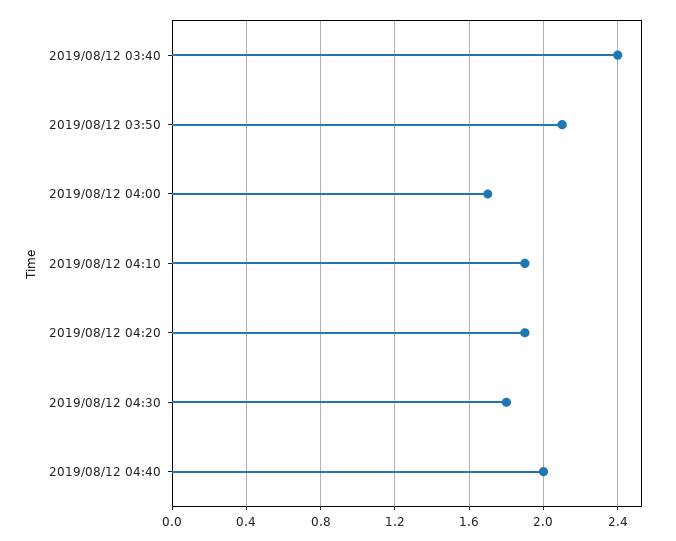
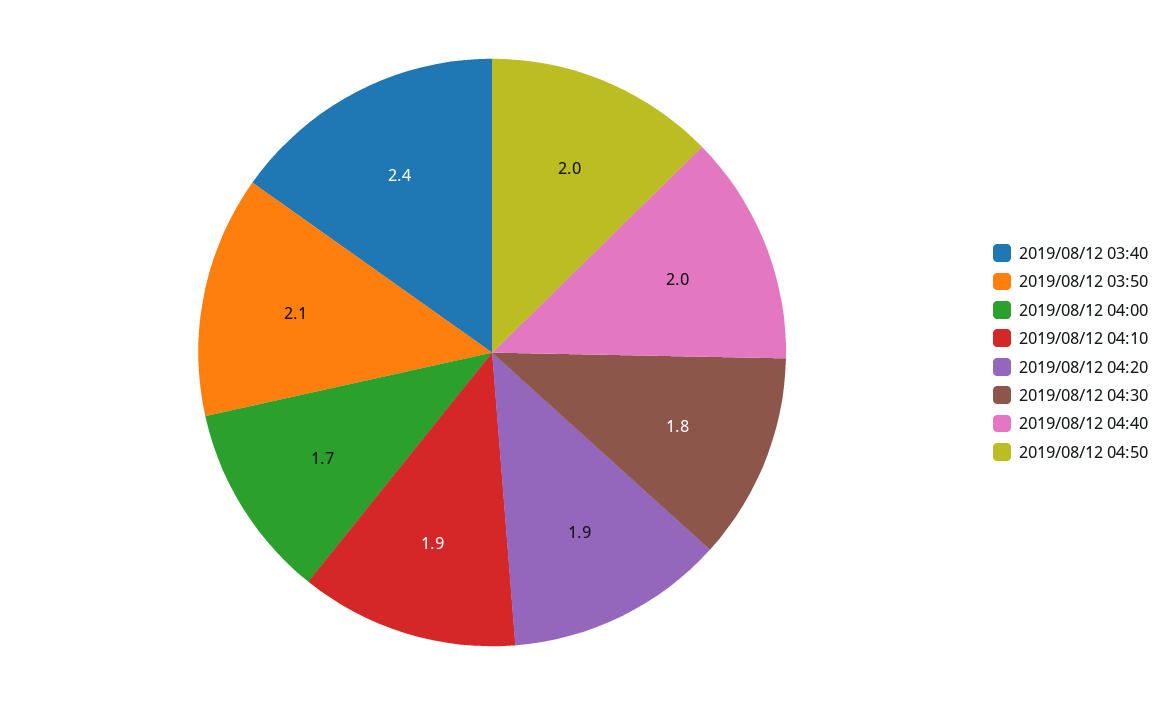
2019/08/12 04:50: none -> 2

